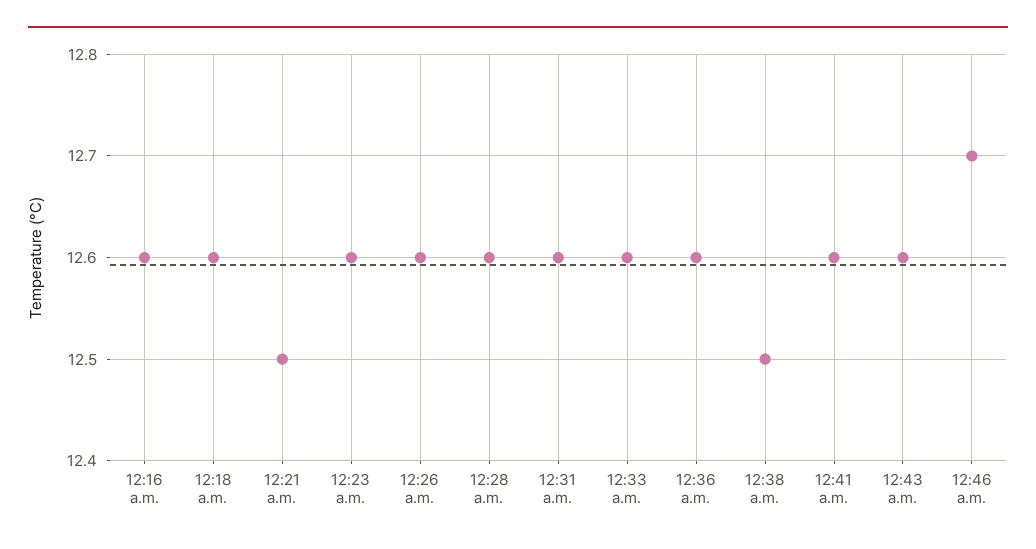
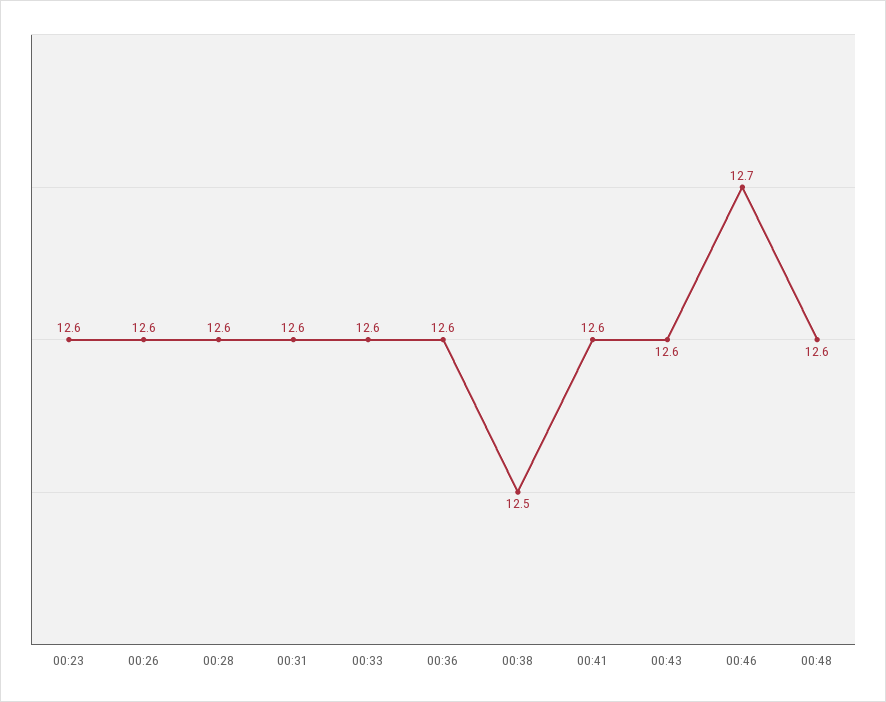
12:16 a.m.: 12.6 -> none
12:18 a.m.: 12.6 -> none
12:21 a.m.: 12.5 -> none
00:48: none -> 12.6

